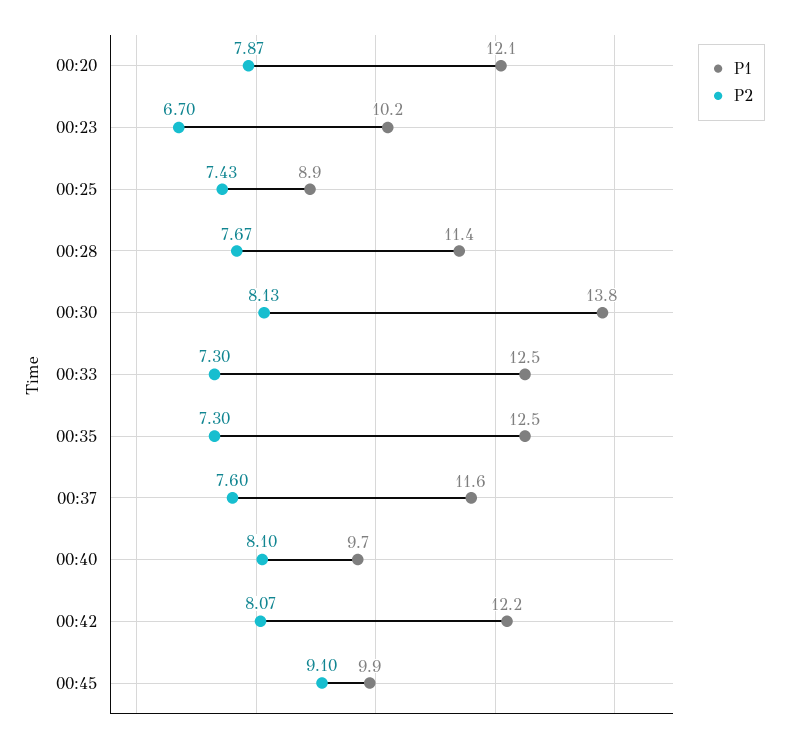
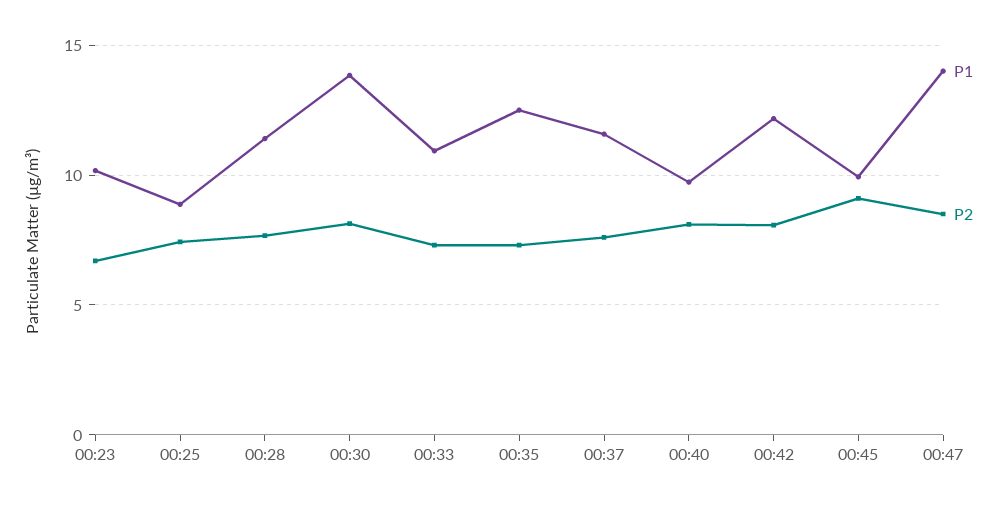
P1, 00:20: 12.1 -> none
P2, 00:20: 7.87 -> none
P1, 00:33: 12.5 -> 11
P1, 00:47: none -> 14
P2, 00:47: none -> 8.5

